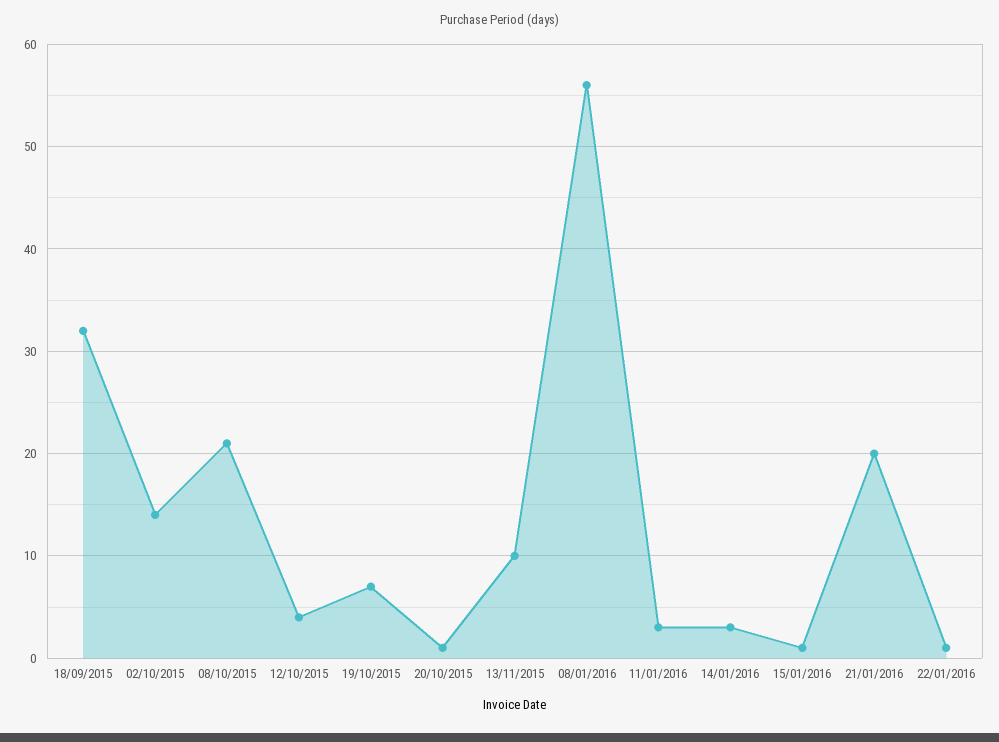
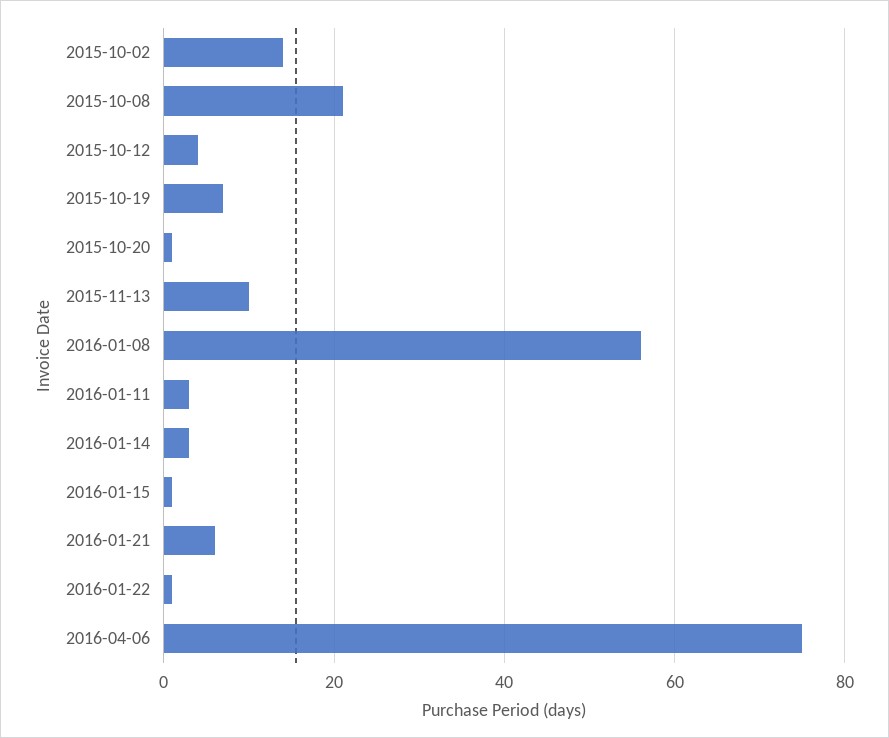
18/09/2015: 32 -> none
21/01/2016: 20 -> 5
2016-04-06: none -> 75

